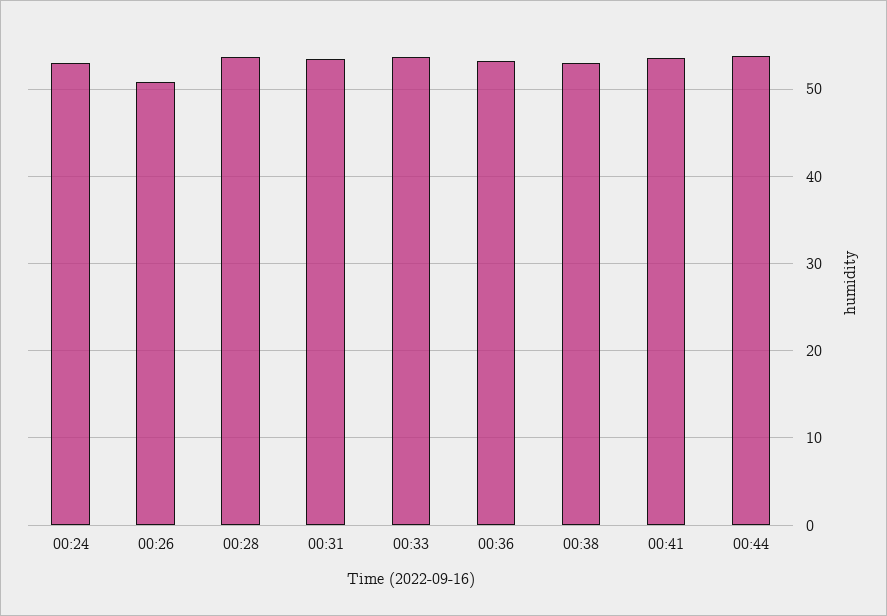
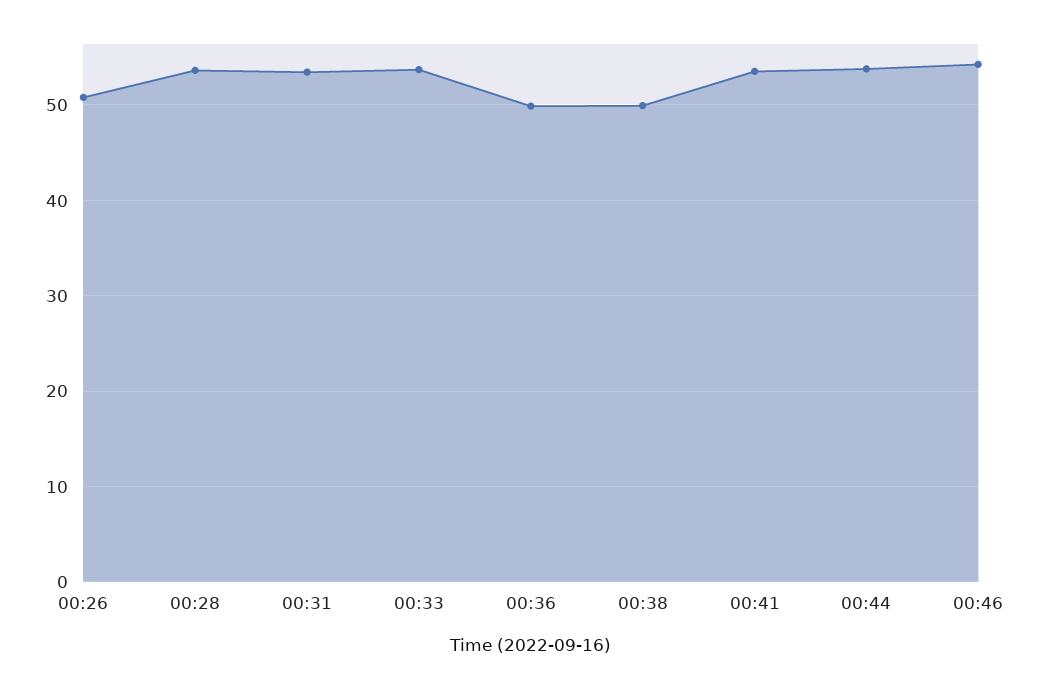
00:24: 53 -> none
00:36: 53 -> 50
00:38: 53 -> 50
00:46: none -> 54

